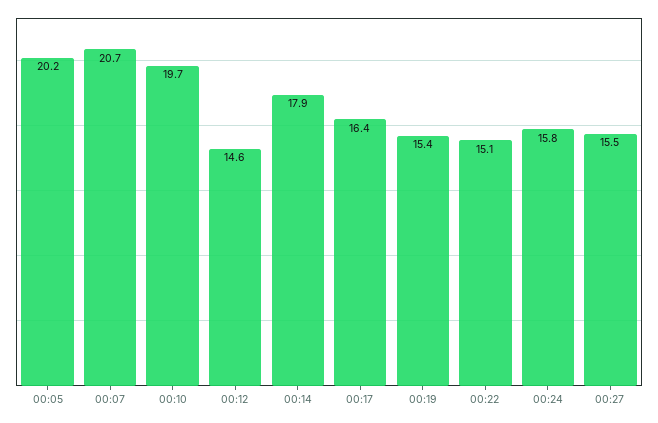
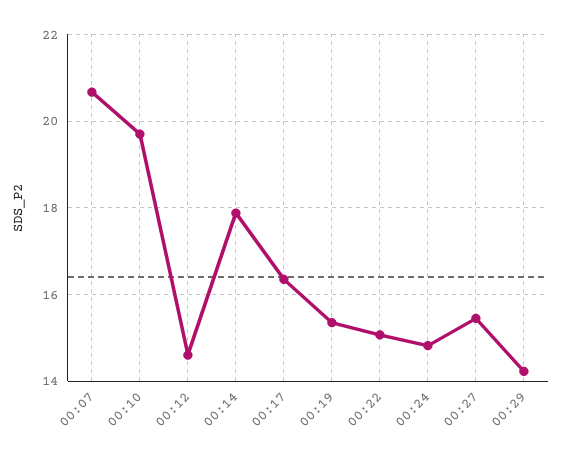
00:05: 20.2 -> none
00:24: 15.8 -> 14.8
00:29: none -> 14.2

